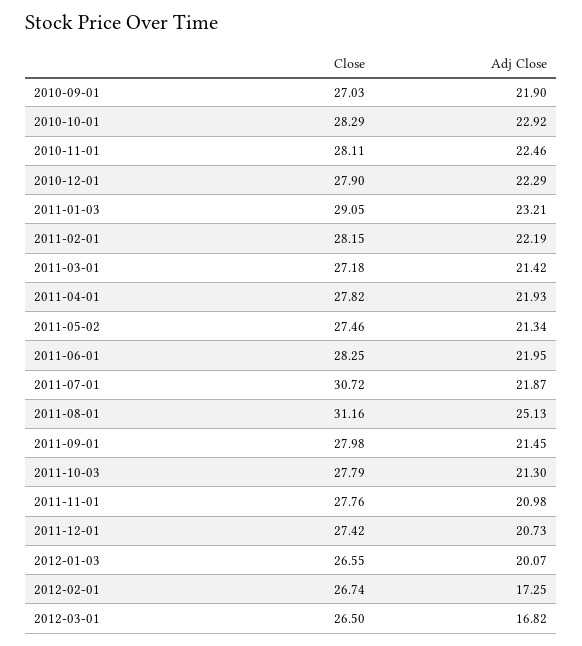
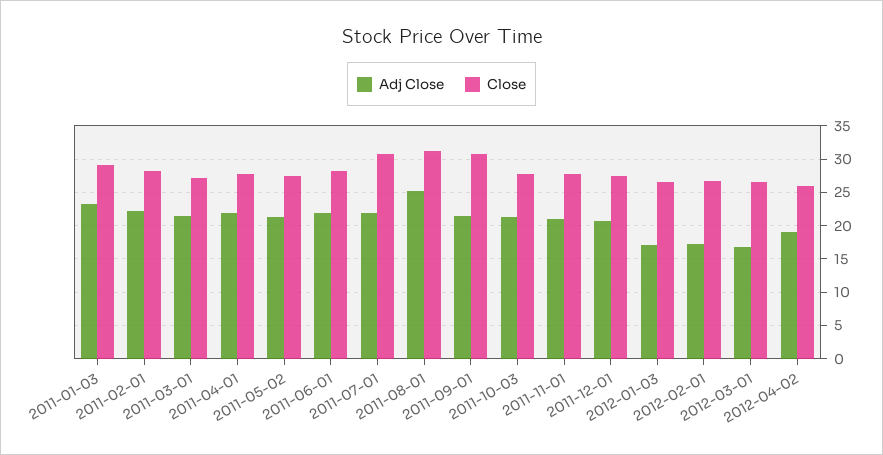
Close, 2010-09-01: 27.03 -> none
Adj Close, 2010-09-01: 21.9 -> none
Close, 2010-10-01: 28.29 -> none
Adj Close, 2010-10-01: 22.92 -> none
Close, 2010-11-01: 28.11 -> none
Adj Close, 2010-11-01: 22.46 -> none
Close, 2010-12-01: 27.9 -> none
Adj Close, 2010-12-01: 22.29 -> none
Close, 2011-09-01: 27.98 -> 31
Adj Close, 2012-01-03: 20.07 -> 17
Adj Close, 2012-04-02: none -> 19
Close, 2012-04-02: none -> 26

